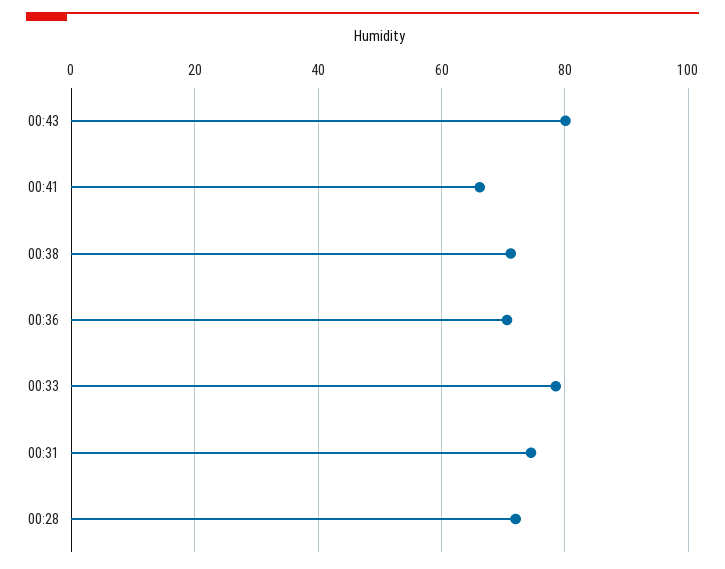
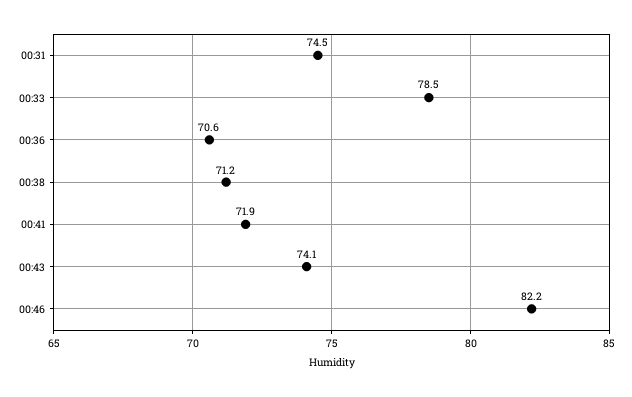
00:43: 80 -> 74.1
00:41: 66 -> 71.9
00:28: 72 -> none
00:46: none -> 82.2

